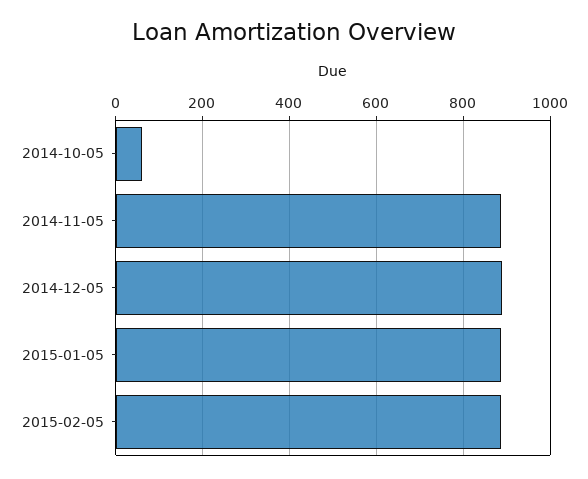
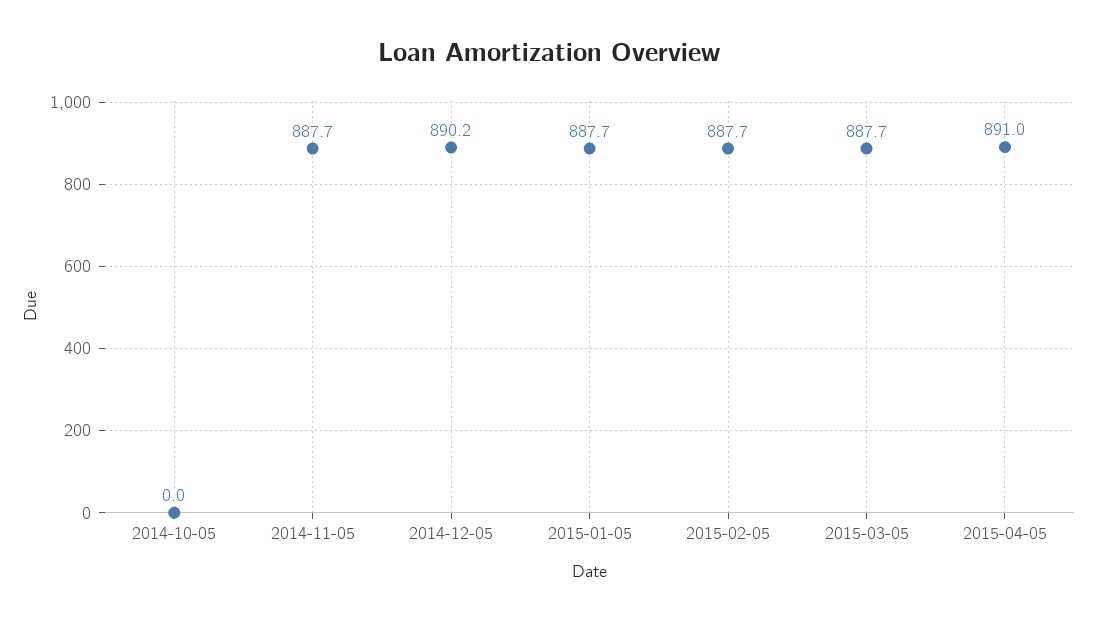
2014-10-05: 60 -> 0
2015-03-05: none -> 887.7
2015-04-05: none -> 891

